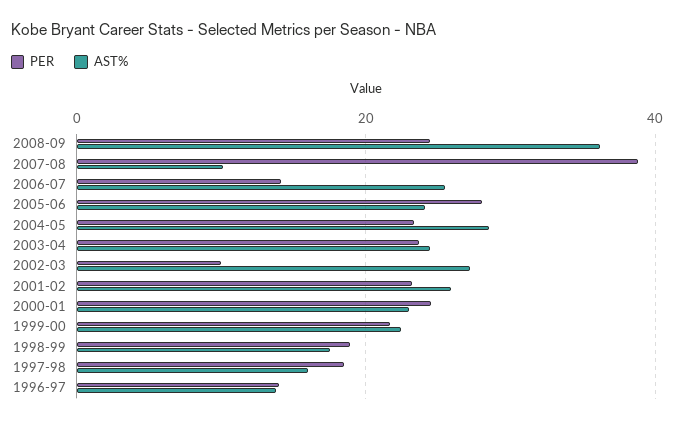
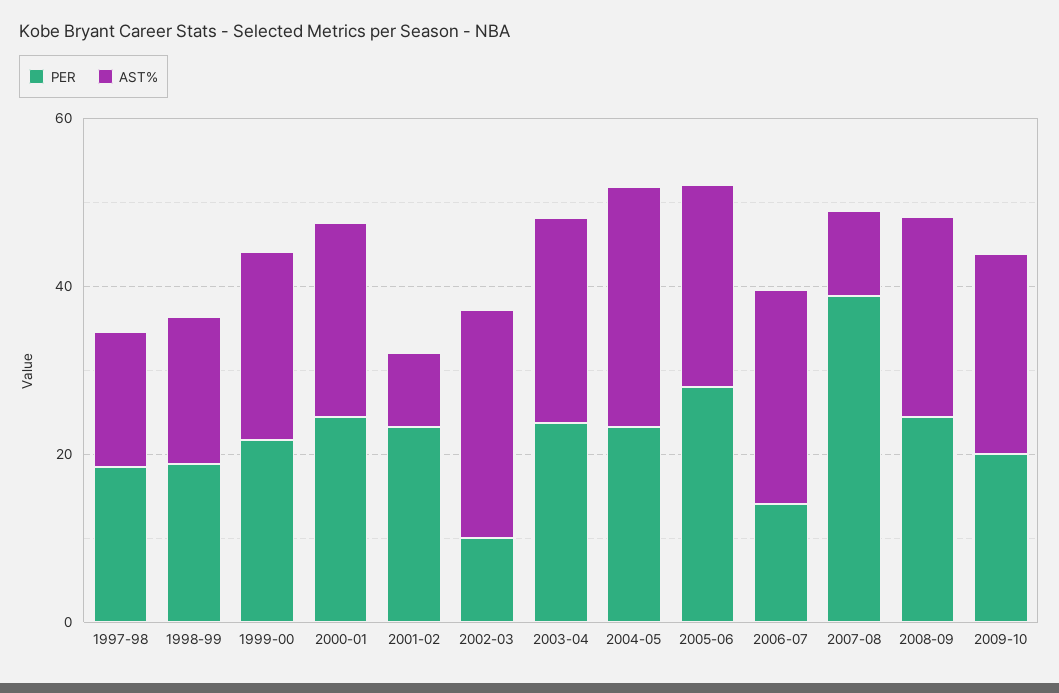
AST%, 2008-09: 36 -> 25
AST%, 2001-02: 26 -> 10
PER, 1996-97: 14 -> none
AST%, 1996-97: 14 -> none
PER, 2009-10: none -> 20
AST%, 2009-10: none -> 25

